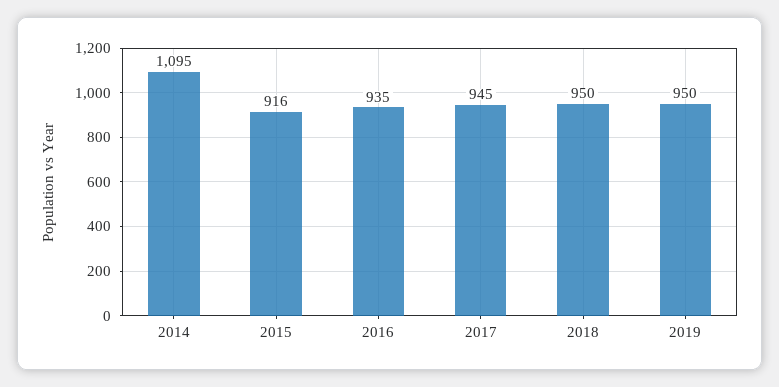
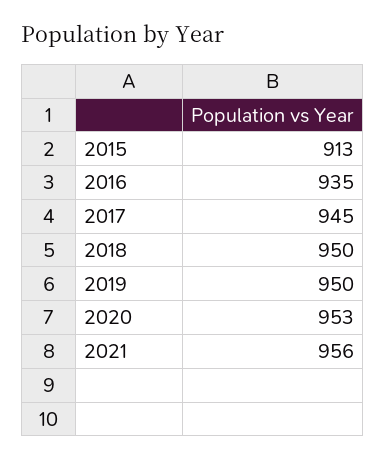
2014: 1095 -> none
2015: 916 -> 913
2020: none -> 953
2021: none -> 956

